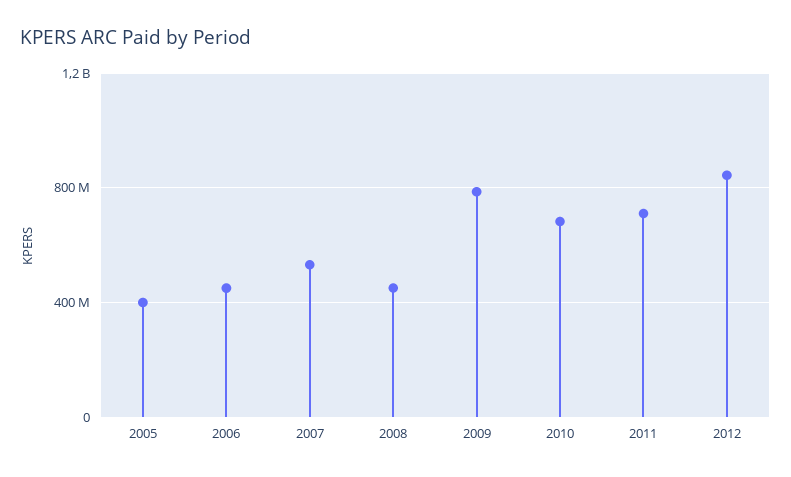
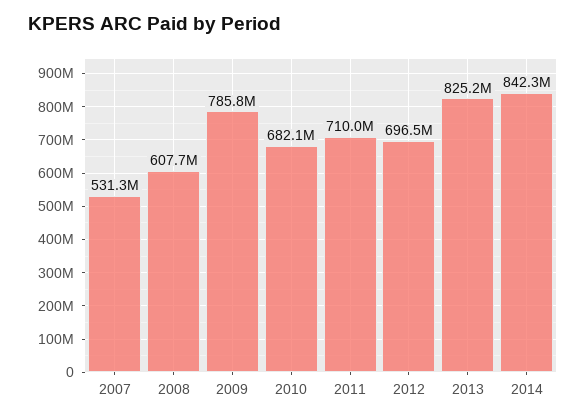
2005: 400000000 -> none
2006: 450000000 -> none
2008: 450000000 -> 607700000
2012: 850000000 -> 696500000
2013: none -> 825200000
2014: none -> 842300000

